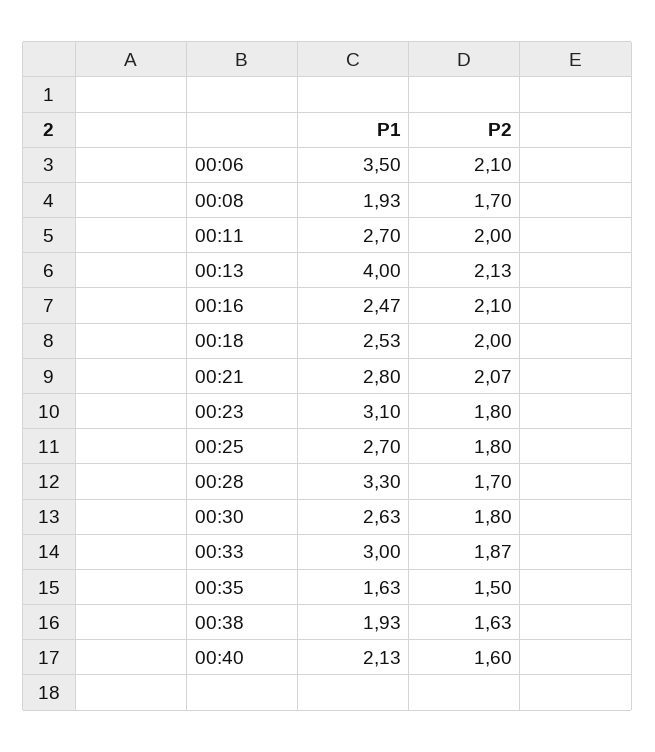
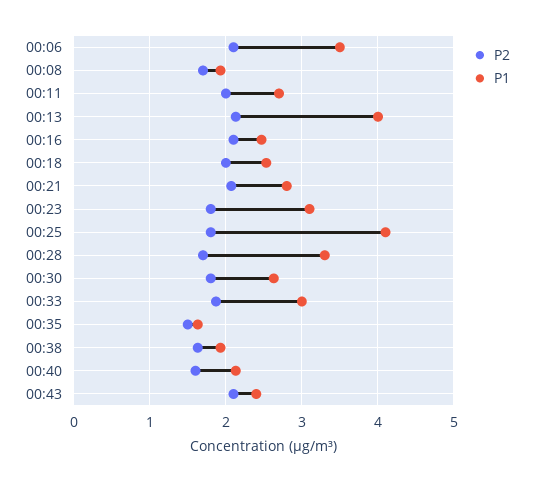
P1, 00:25: 2.7 -> 4.1
P2, 00:43: none -> 2.1
P1, 00:43: none -> 2.4

